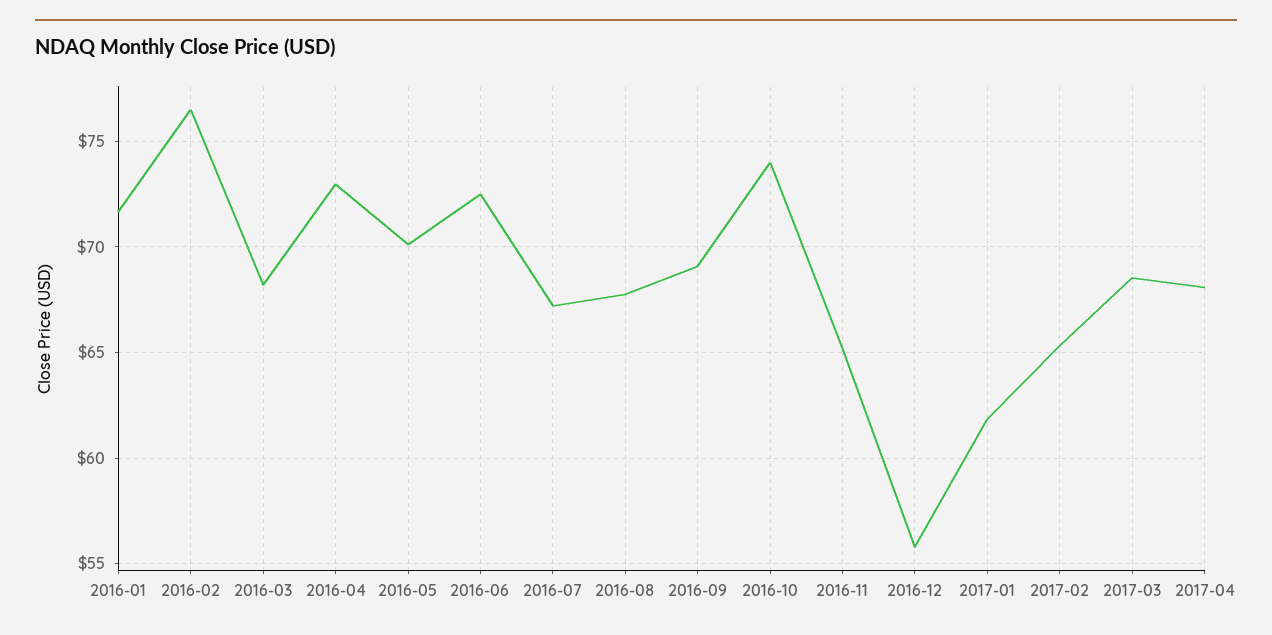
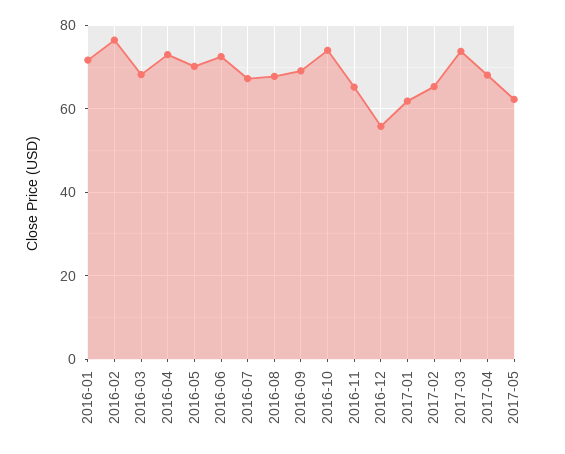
2017-03: 68.5 -> 74
2017-05: none -> 62

